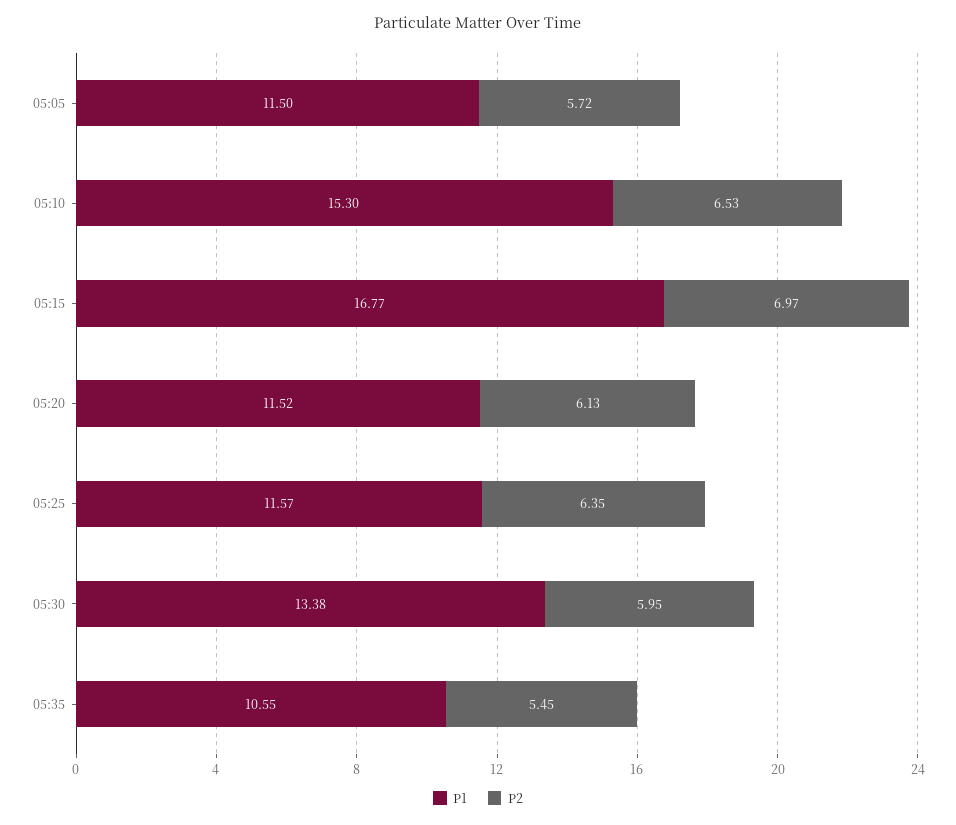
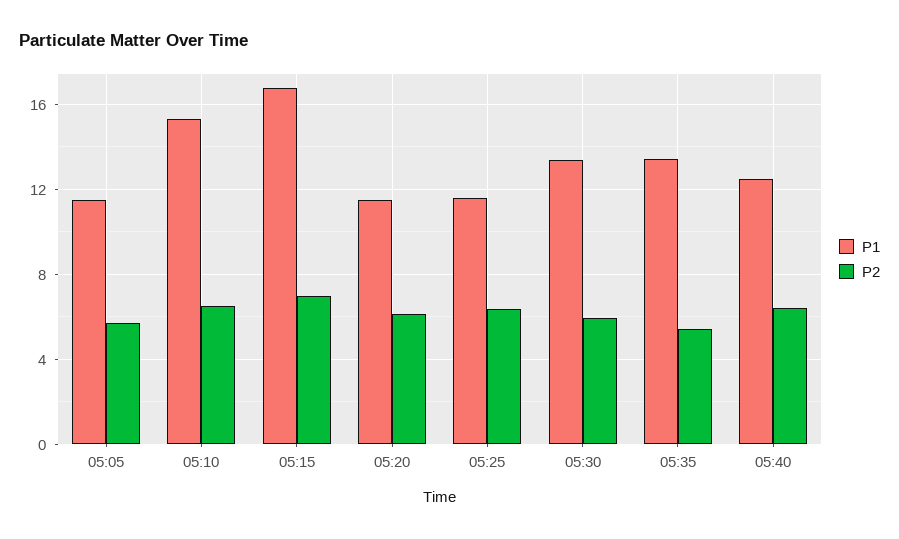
P1, 05:35: 10.55 -> 13.5
P1, 05:40: none -> 12.5
P2, 05:40: none -> 6.5

